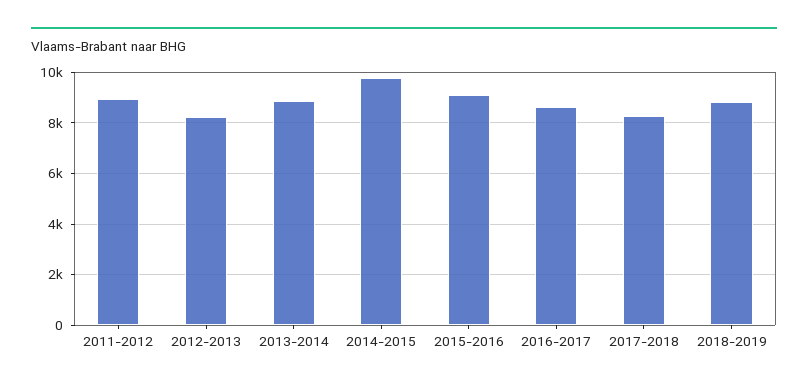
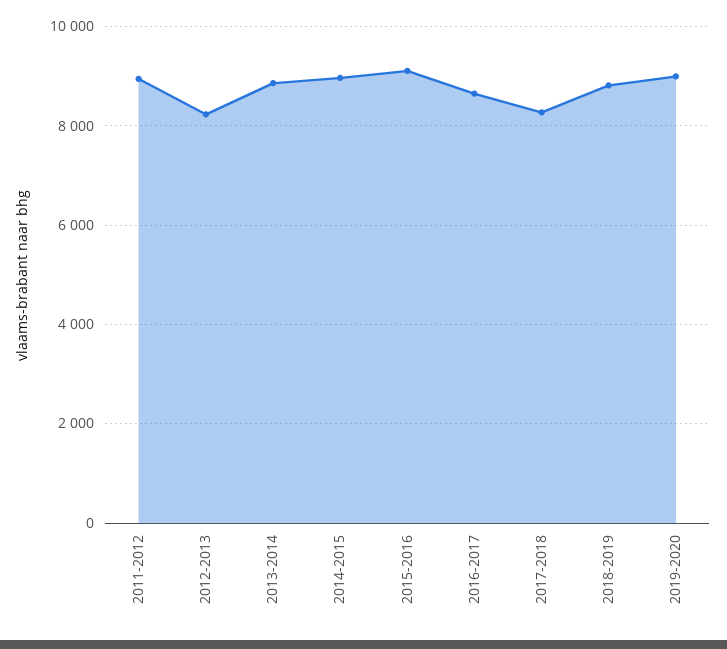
2014-2015: 9750 -> 9000
2019-2020: none -> 9000

